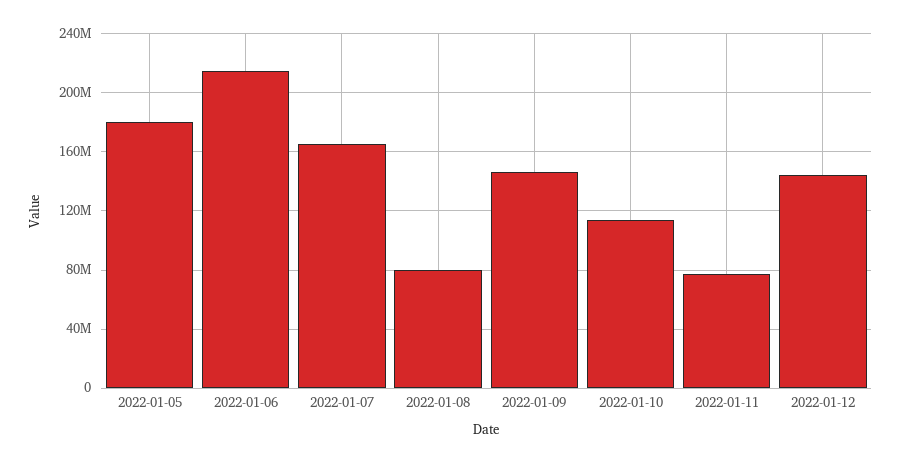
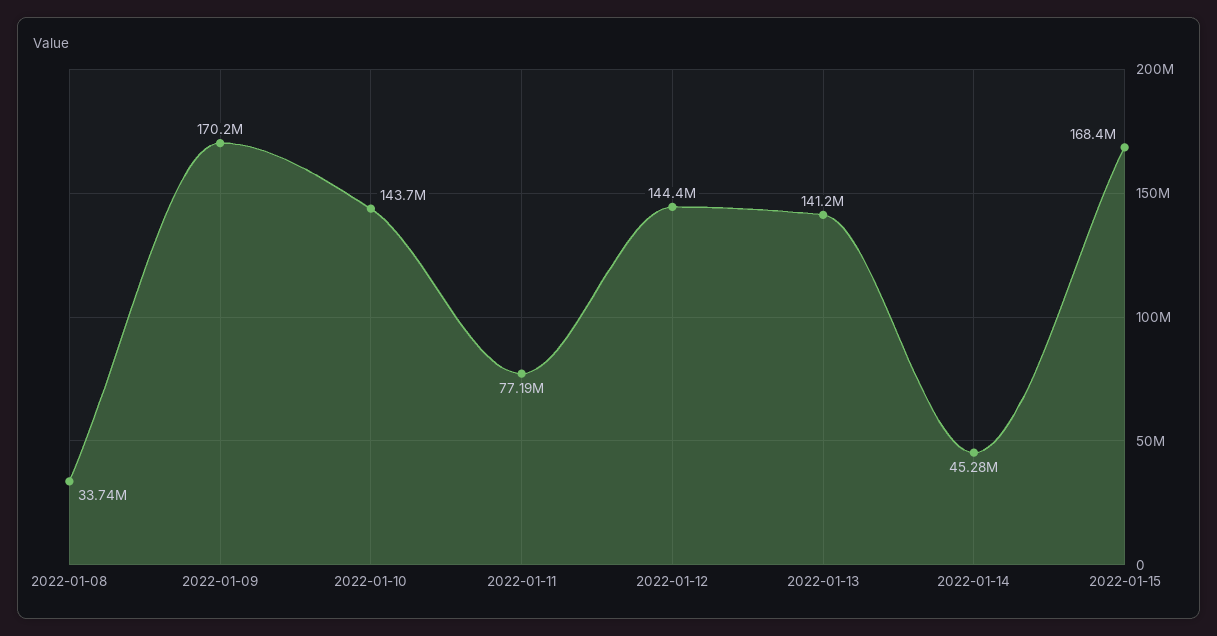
2022-01-05: 180000000 -> none
2022-01-06: 215000000 -> none
2022-01-07: 165000000 -> none
2022-01-08: 80000000 -> 33740000
2022-01-09: 145000000 -> 170200000
2022-01-10: 115000000 -> 143700000
2022-01-13: none -> 141200000
2022-01-14: none -> 45280000
2022-01-15: none -> 168400000

